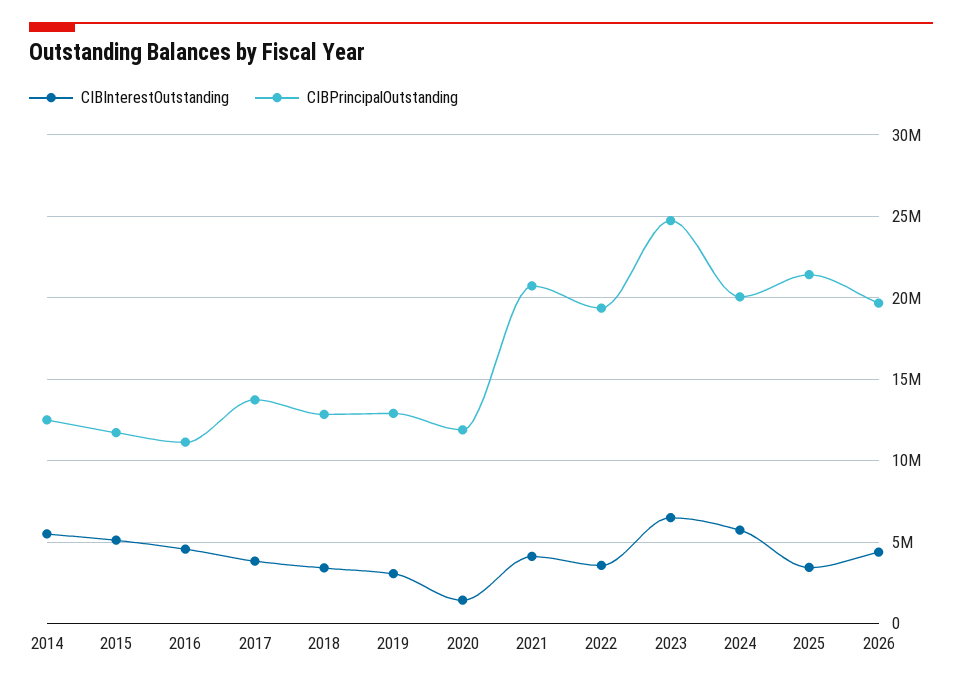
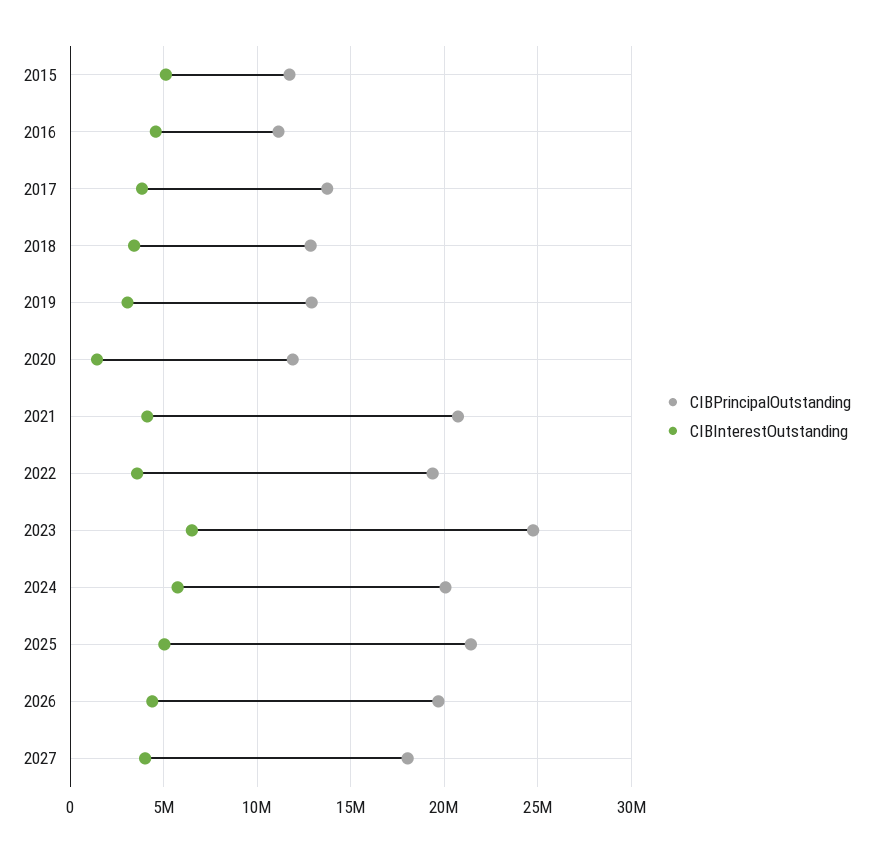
CIBInterestOutstanding, 2014: 5500000 -> none
CIBPrincipalOutstanding, 2014: 12500000 -> none
CIBInterestOutstanding, 2025: 3500000 -> 5000000
CIBPrincipalOutstanding, 2027: none -> 18000000
CIBInterestOutstanding, 2027: none -> 4000000

